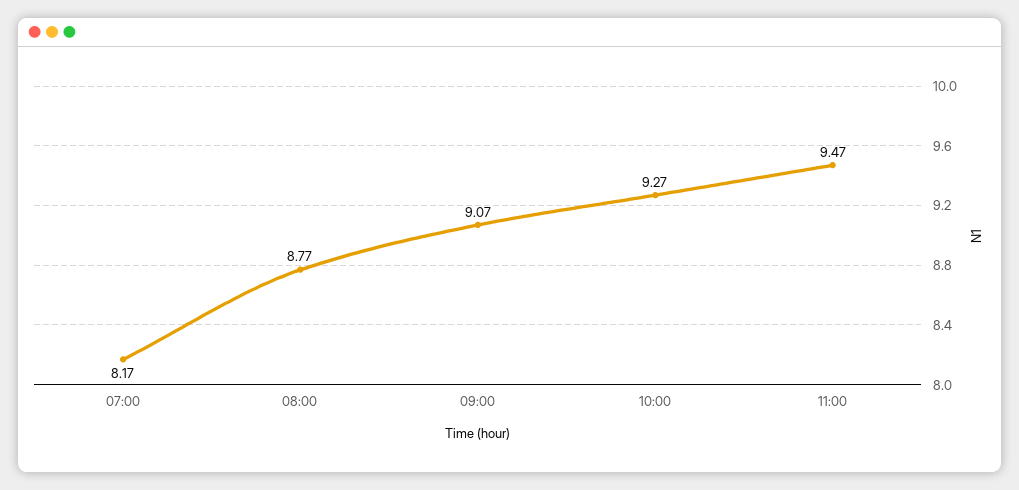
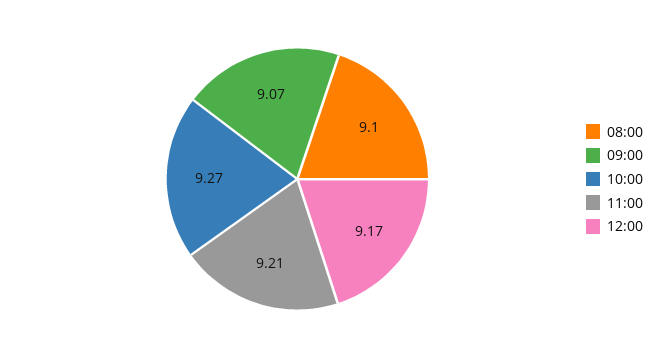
07:00: 8.17 -> none
08:00: 8.77 -> 9.1
11:00: 9.47 -> 9.21
12:00: none -> 9.17

